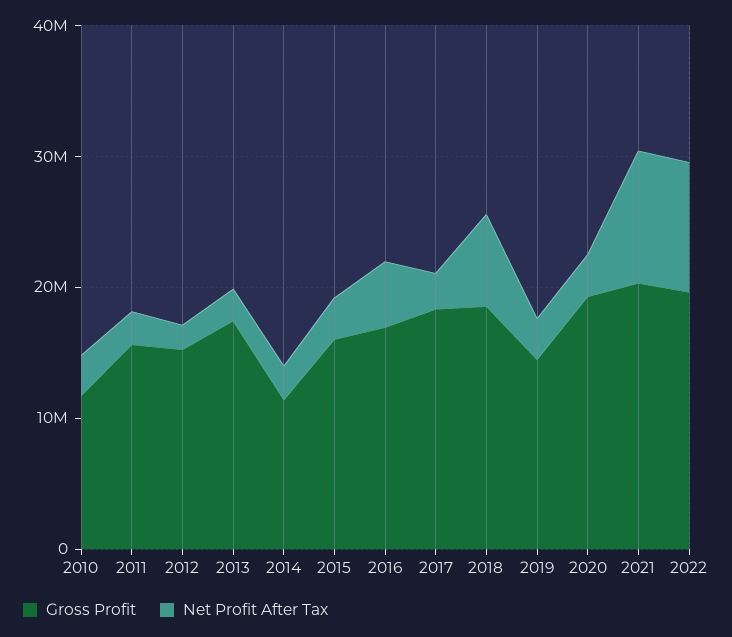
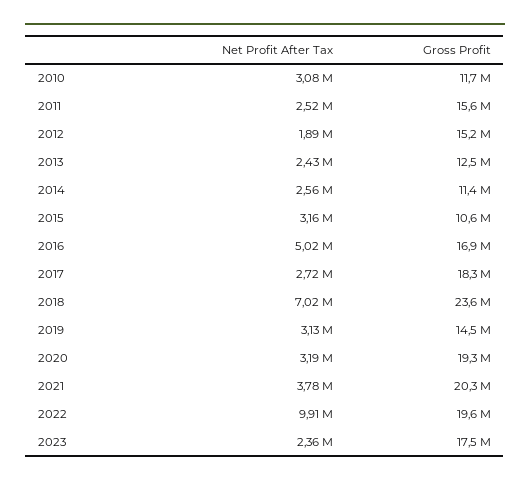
Gross Profit, 2013: 18000000 -> 12500000
Gross Profit, 2015: 16000000 -> 10600000
Gross Profit, 2018: 18000000 -> 23600000
Net Profit After Tax, 2021: 10000000 -> 3780000
Net Profit After Tax, 2023: none -> 2360000
Gross Profit, 2023: none -> 17500000

